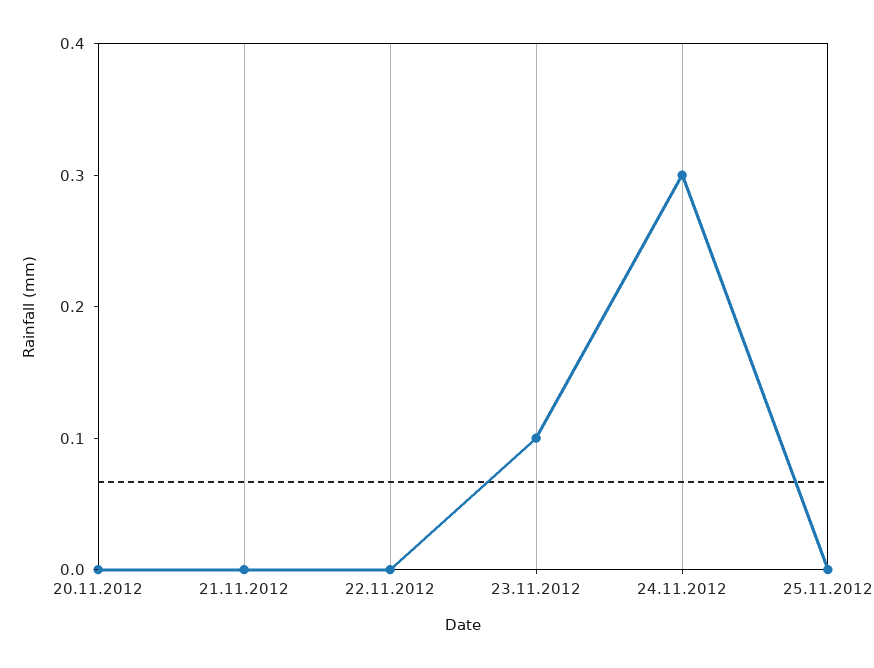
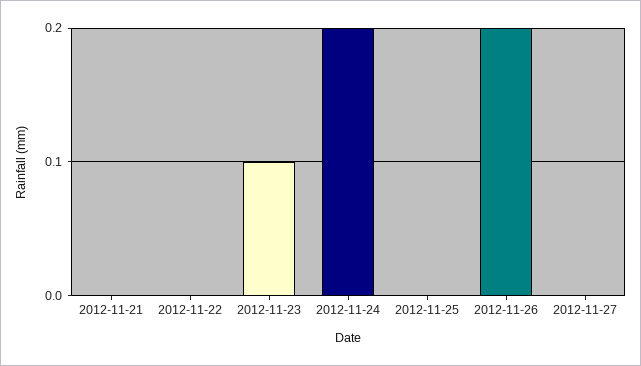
20.11.2012: 0 -> none
24.11.2012: 0.3 -> 0.2
2012-11-26: none -> 0.2
2012-11-27: none -> 0

